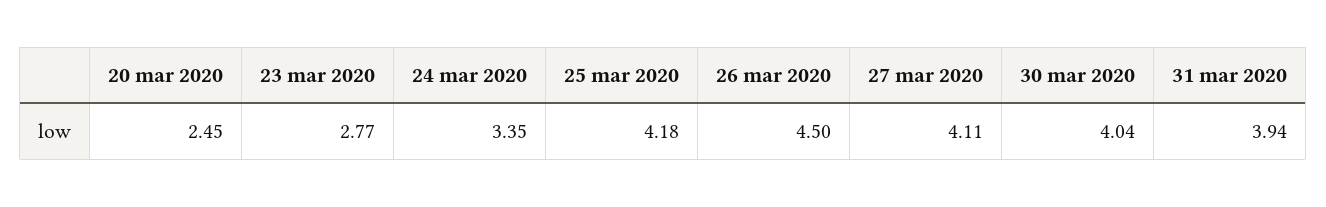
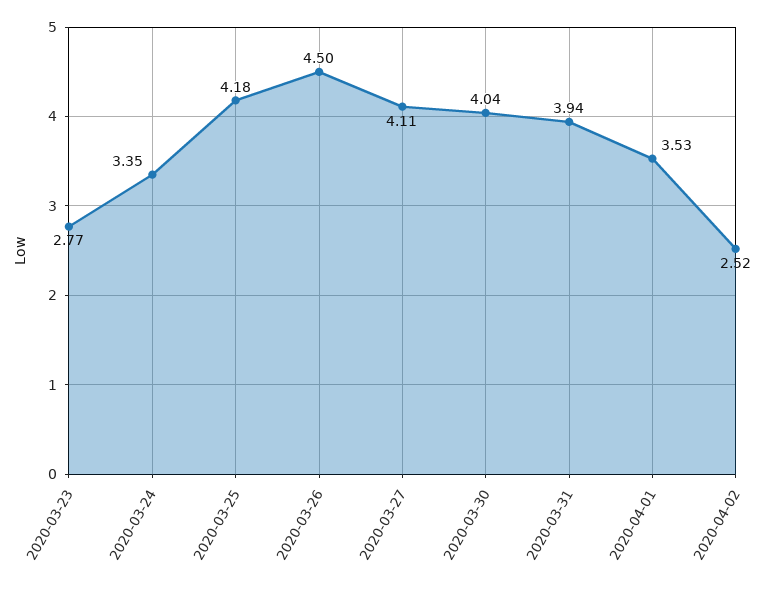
20 mar 2020: 2.45 -> none
2020-04-01: none -> 3.53
2020-04-02: none -> 2.52

